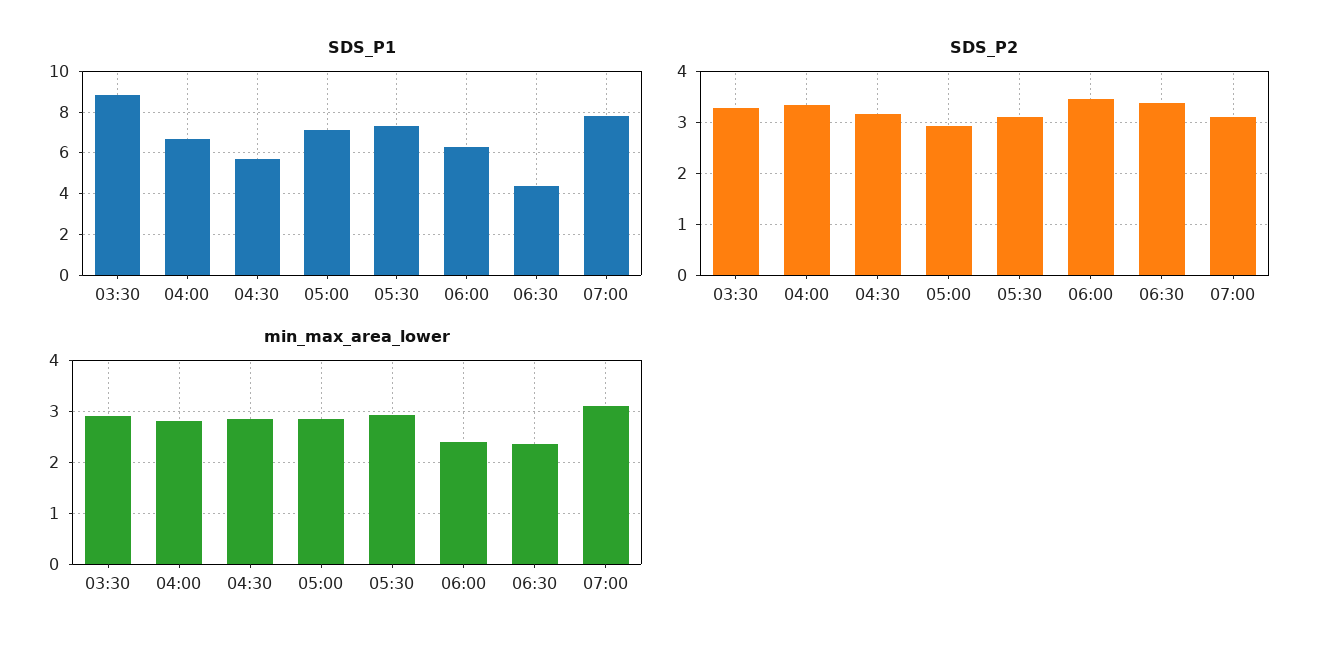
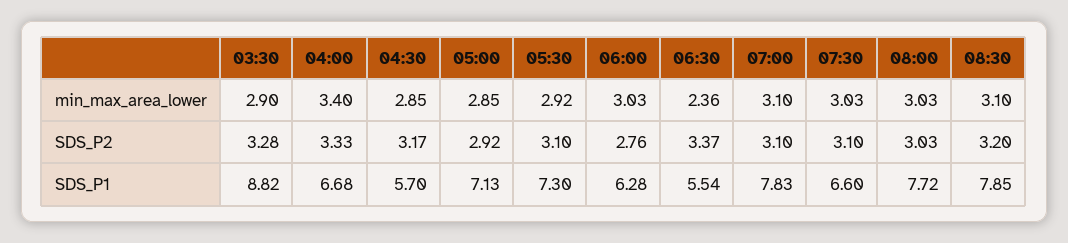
SDS_P1, 06:30: 4.5 -> 5.54
SDS_P2, 06:00: 3.4 -> 2.76
min_max_area_lower, 04:00: 2.8 -> 3.4
min_max_area_lower, 06:00: 2.4 -> 3.03
min_max_area_lower, 07:30: none -> 3.03
min_max_area_lower, 08:00: none -> 3.03
min_max_area_lower, 08:30: none -> 3.1
SDS_P2, 07:30: none -> 3.1
SDS_P2, 08:00: none -> 3.03
SDS_P2, 08:30: none -> 3.2
SDS_P1, 07:30: none -> 6.6
SDS_P1, 08:00: none -> 7.72
SDS_P1, 08:30: none -> 7.85

